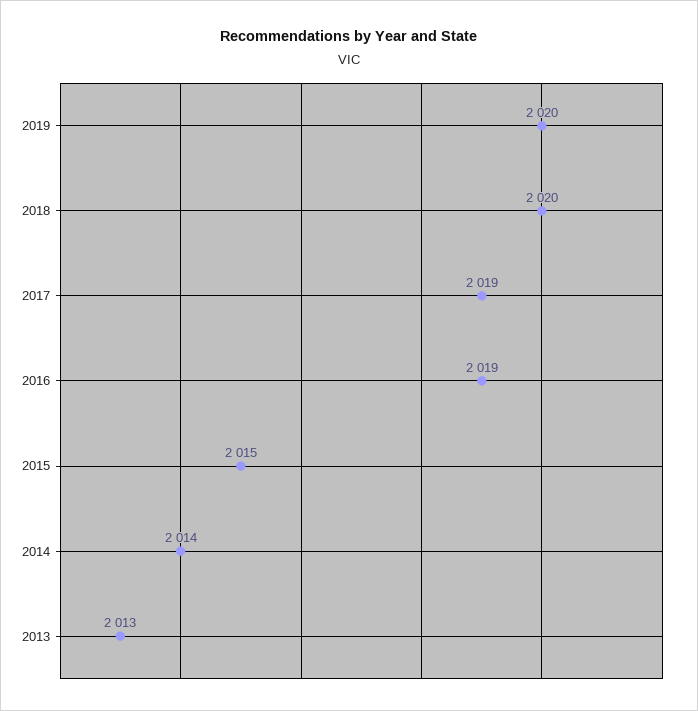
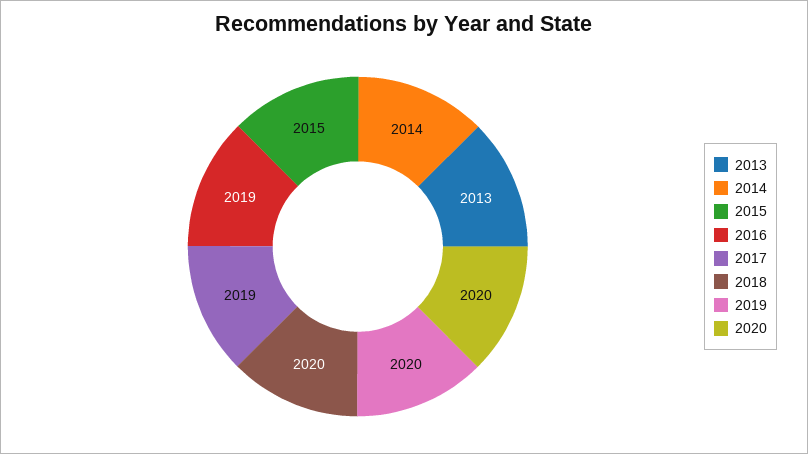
2020: none -> 2020

